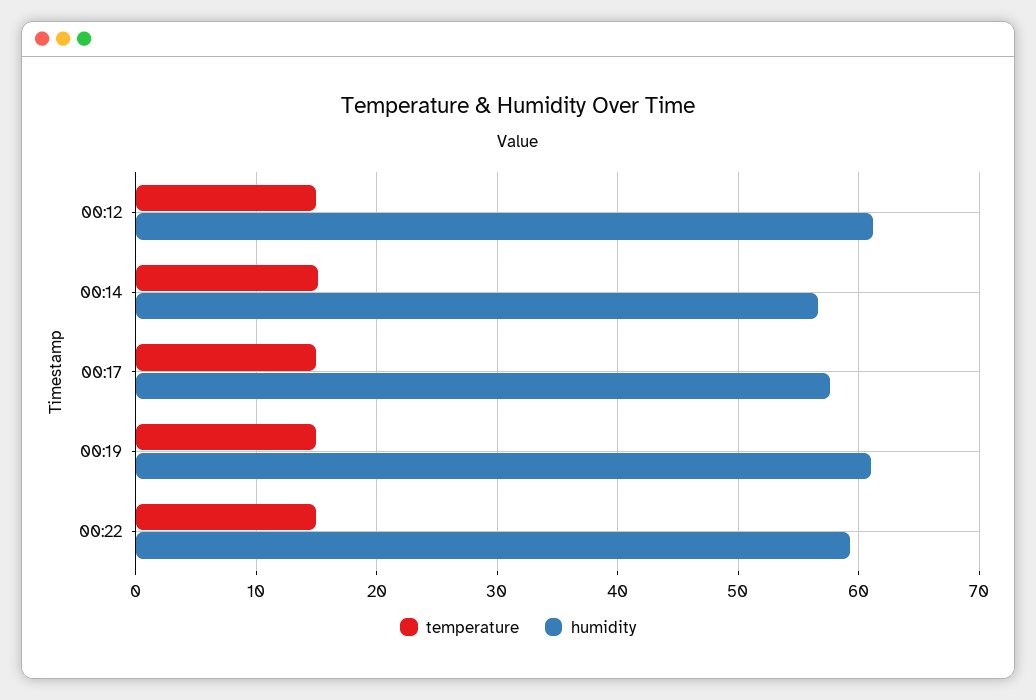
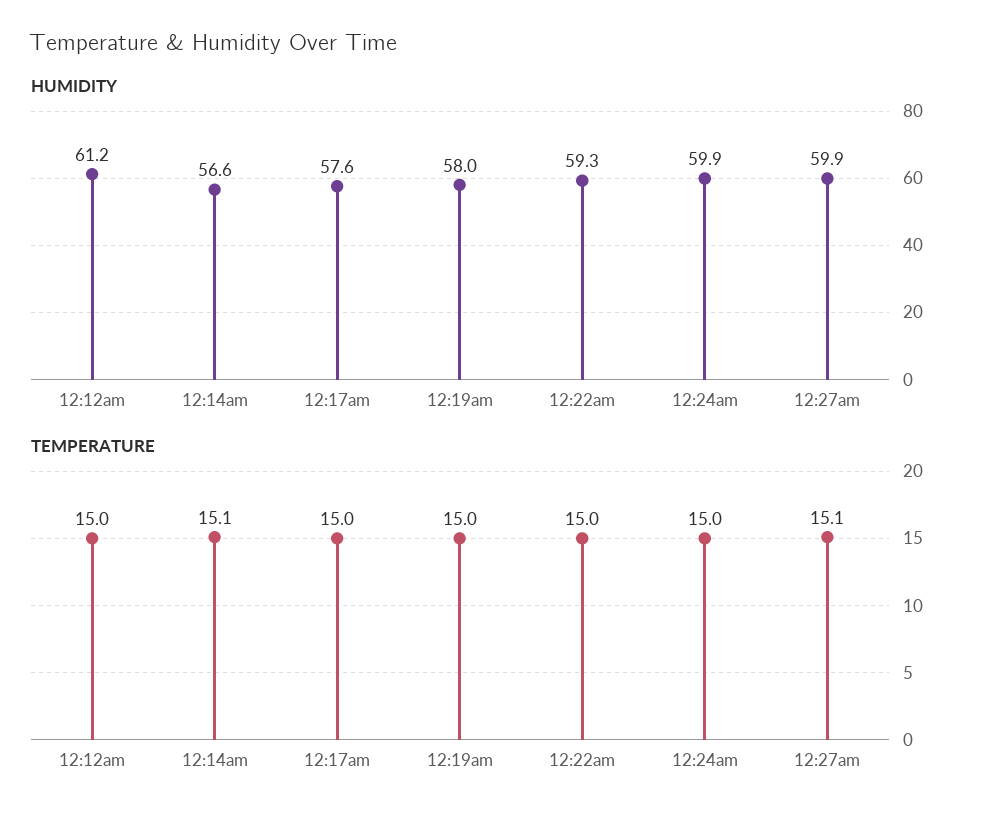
humidity, 00:19: 61 -> 58
humidity, 12:24am: none -> 59.9
humidity, 12:27am: none -> 59.9
temperature, 12:24am: none -> 15
temperature, 12:27am: none -> 15.1

